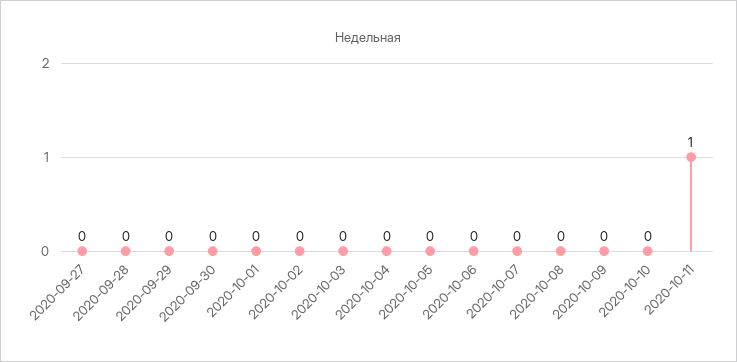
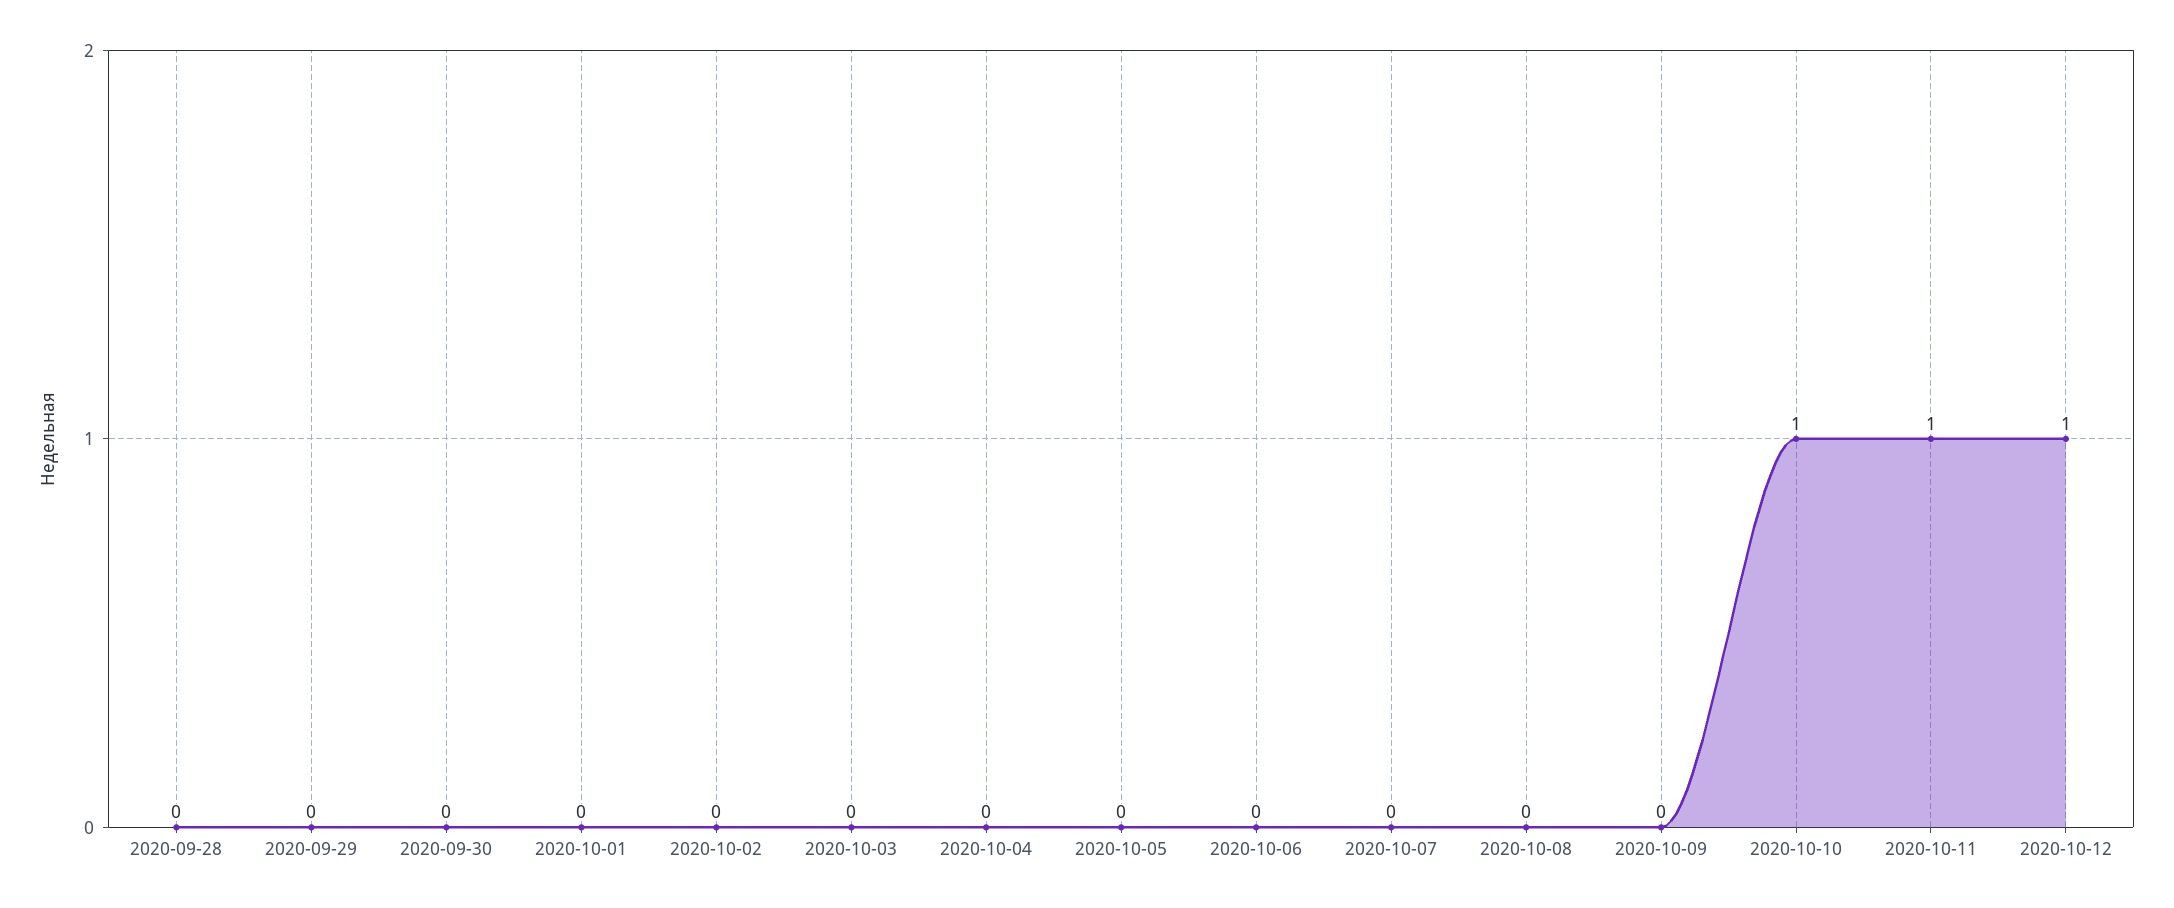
2020-09-27: 0 -> none
2020-10-10: 0 -> 1
2020-10-12: none -> 1

